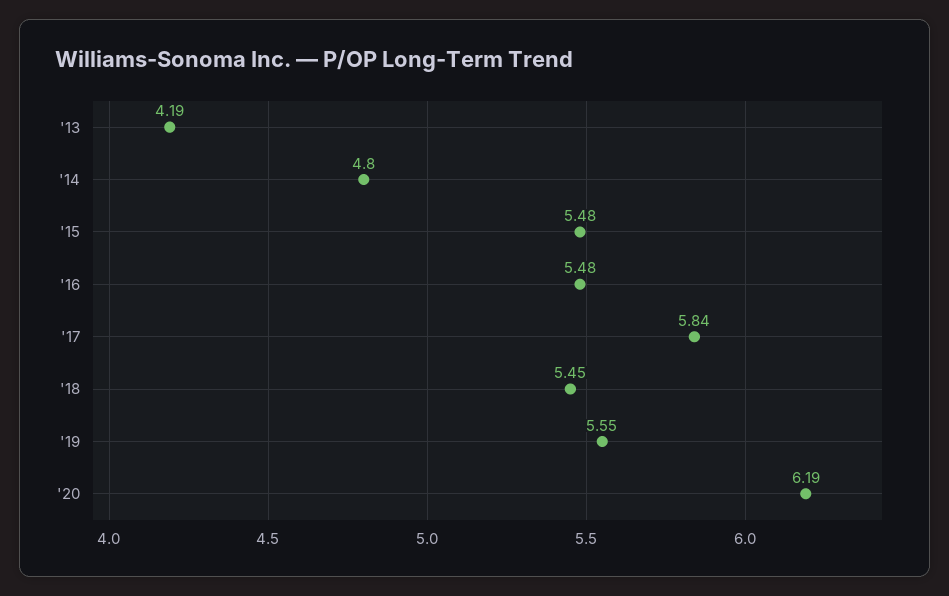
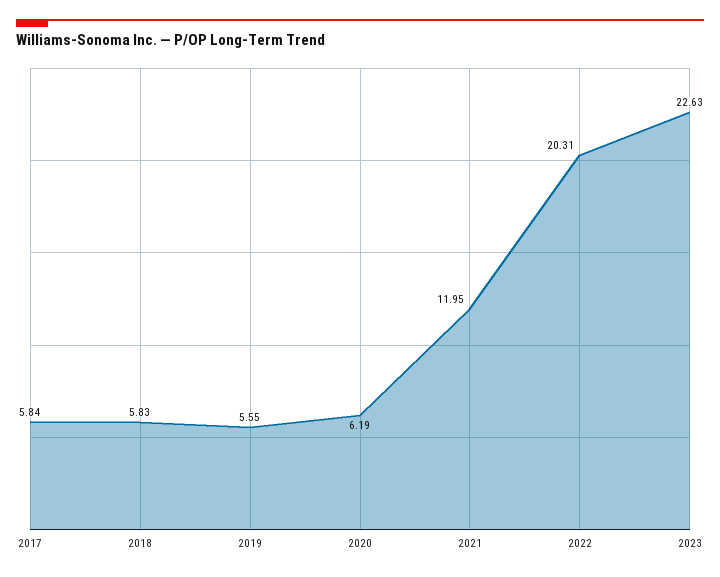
'13: 4.19 -> none
'14: 4.8 -> none
'15: 5.48 -> none
'16: 5.48 -> none
'18: 5.45 -> 5.83
2021: none -> 11.95
2022: none -> 20.31
2023: none -> 22.63

